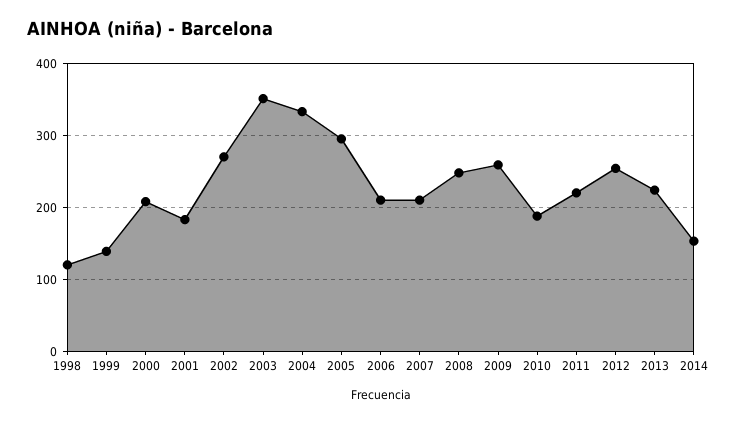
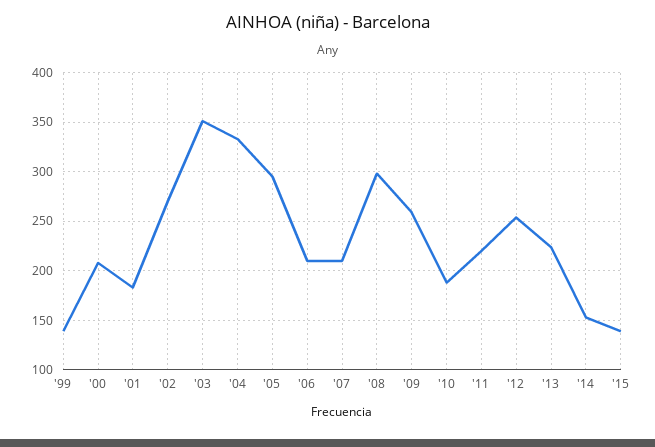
1998: 120 -> none
2008: 250 -> 300
'15: none -> 140

